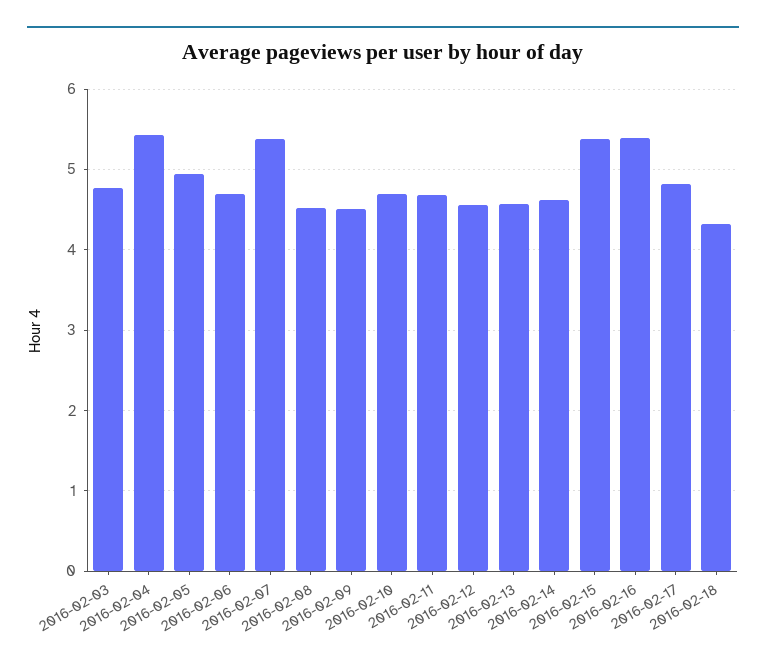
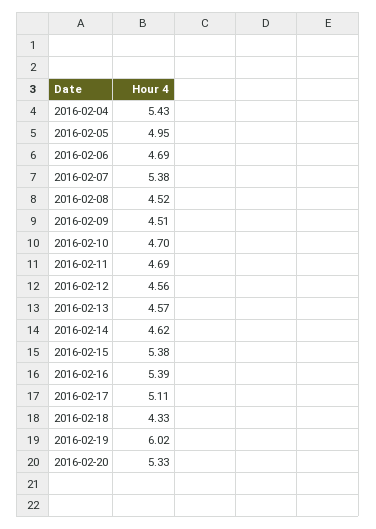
2016-02-03: 4.8 -> none
2016-02-17: 4.8 -> 5.11
2016-02-19: none -> 6.02
2016-02-20: none -> 5.33

